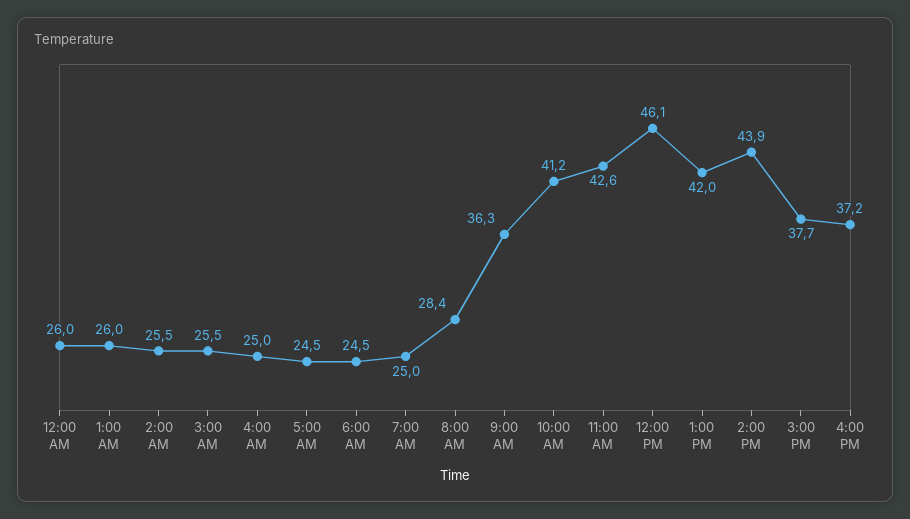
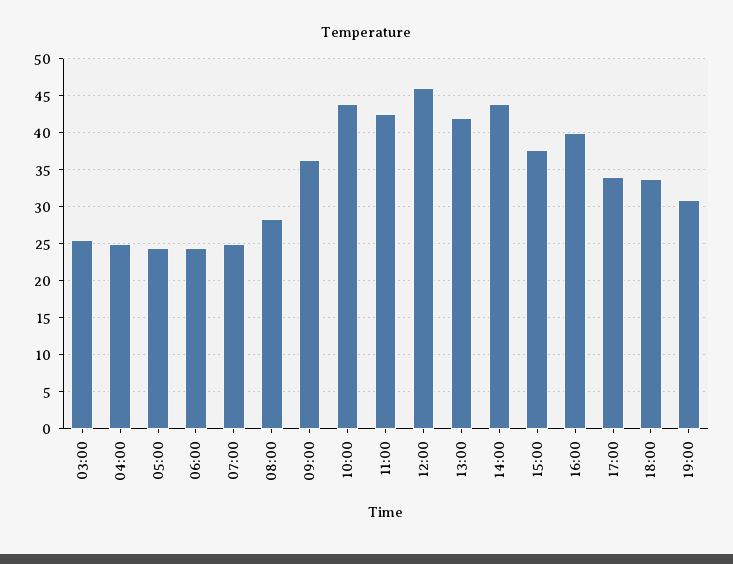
12:00 AM: 26 -> none
1:00 AM: 26 -> none
2:00 AM: 25.5 -> none
10:00 AM: 41.2 -> 44
4:00 PM: 37.2 -> 40
17:00: none -> 34
18:00: none -> 34
19:00: none -> 31

